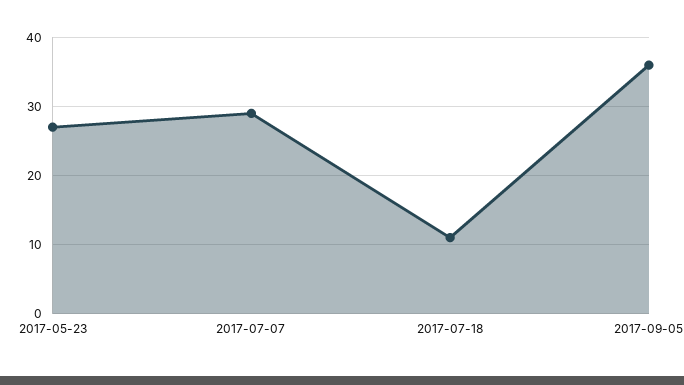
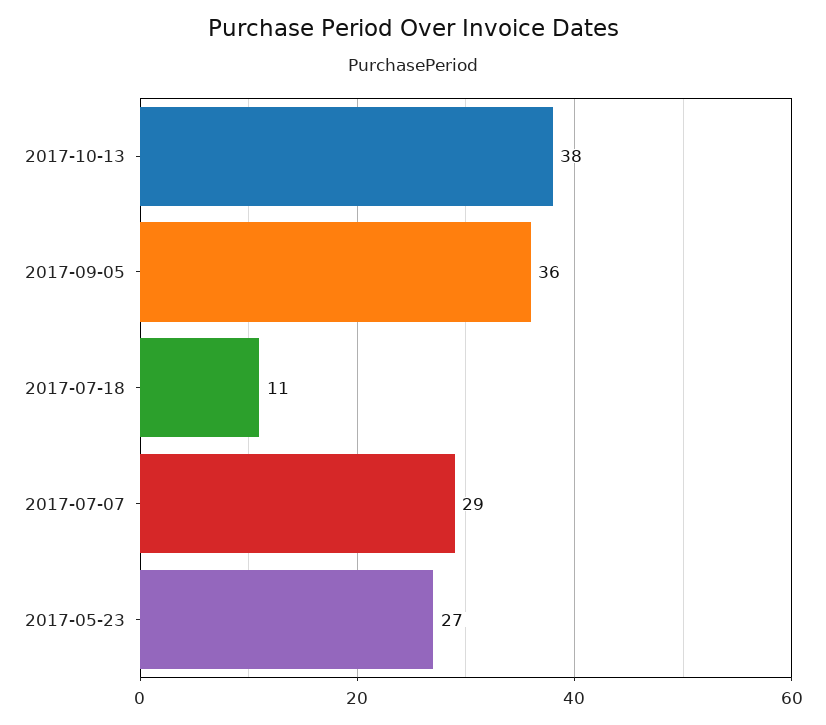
2017-10-13: none -> 38

